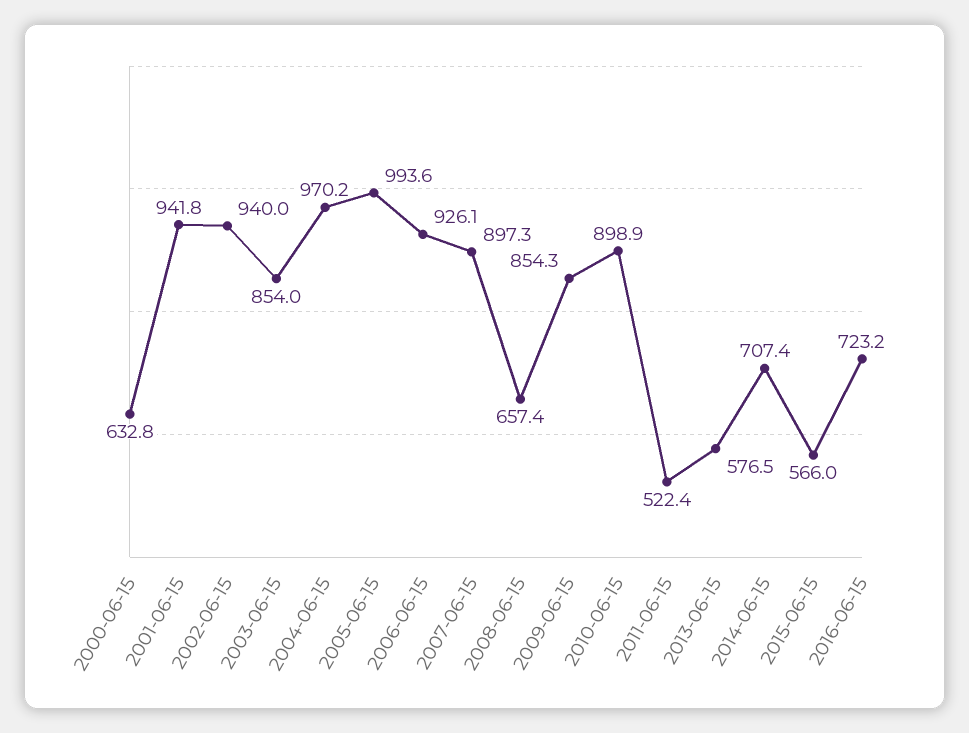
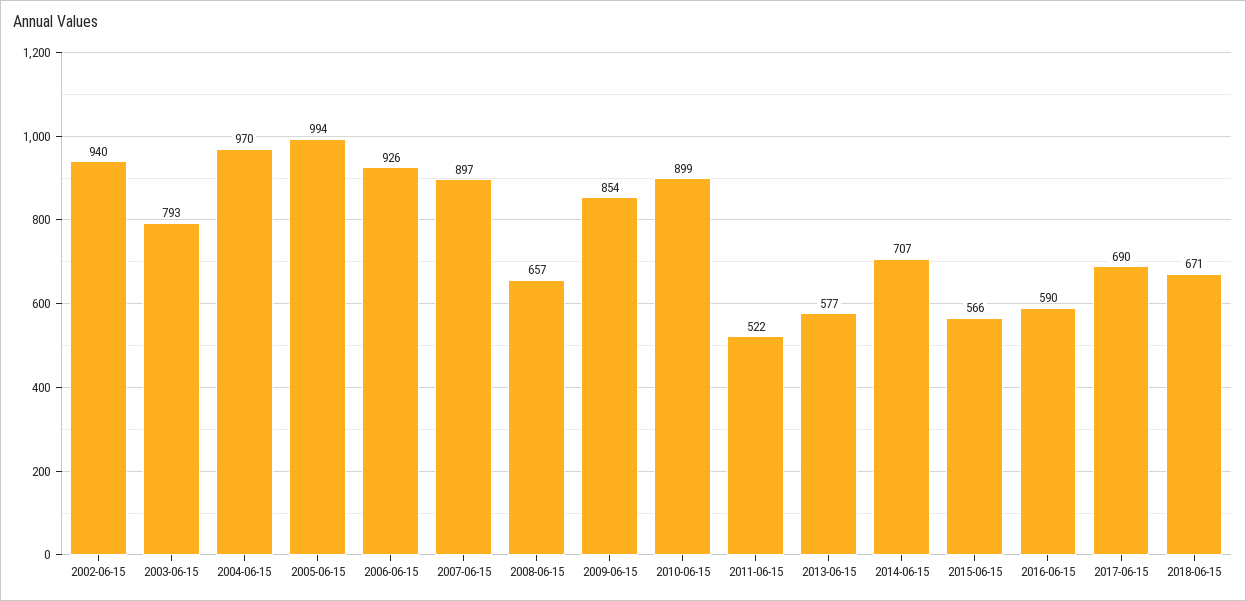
2000-06-15: 632.8 -> none
2001-06-15: 941.8 -> none
2003-06-15: 854 -> 793
2016-06-15: 723.2 -> 590
2017-06-15: none -> 690
2018-06-15: none -> 671

